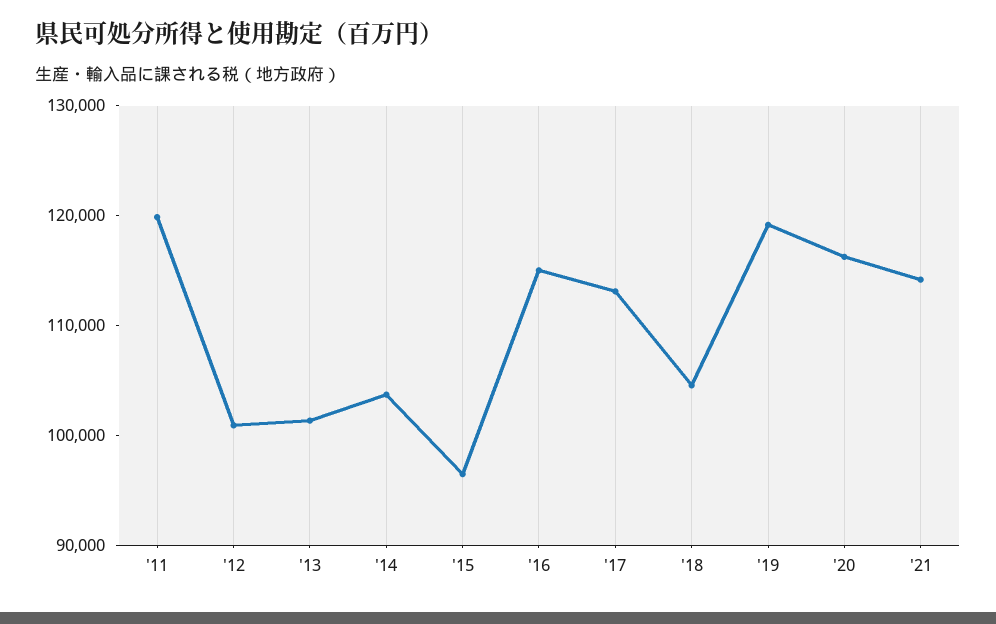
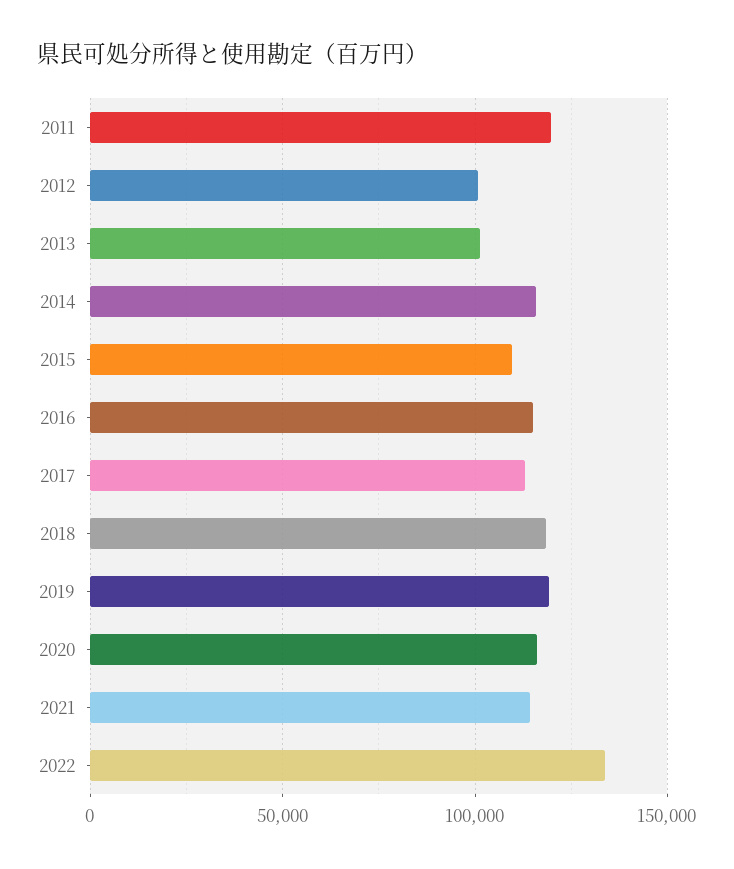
'14: 104000 -> 115000
'15: 96000 -> 110000
'18: 104000 -> 120000
2022: none -> 135000

